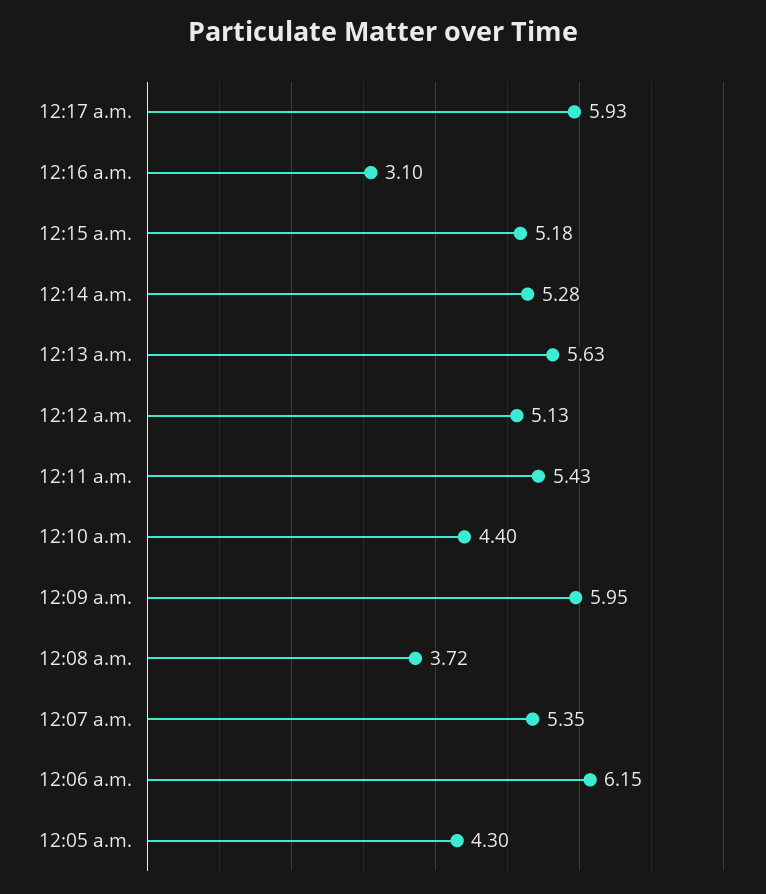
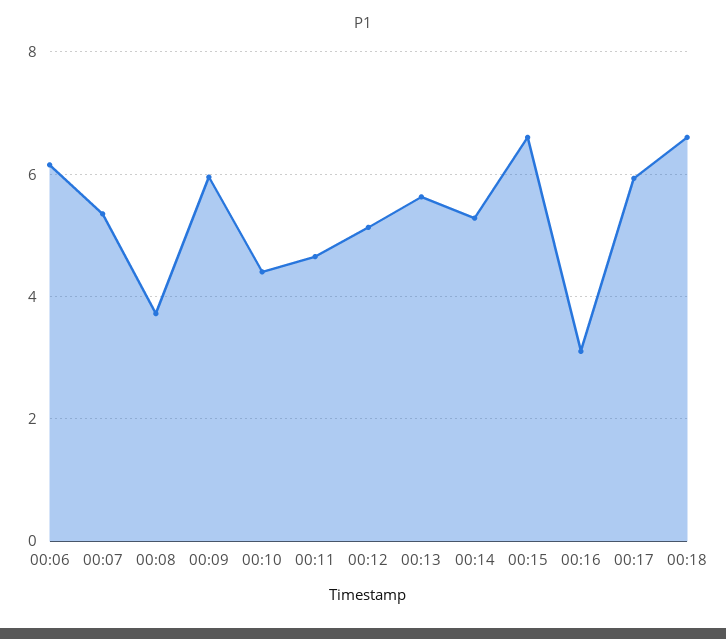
12:15 a.m.: 5.18 -> 6.6
12:11 a.m.: 5.43 -> 4.6
12:05 a.m.: 4.3 -> none
00:18: none -> 6.6

